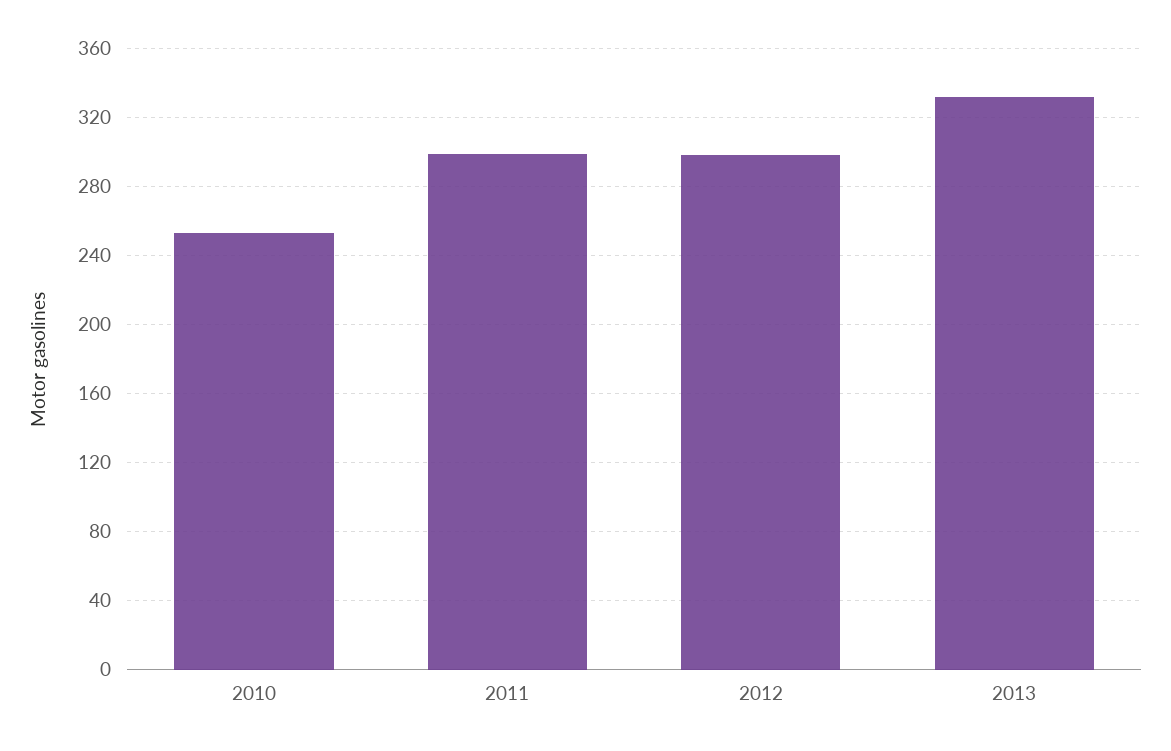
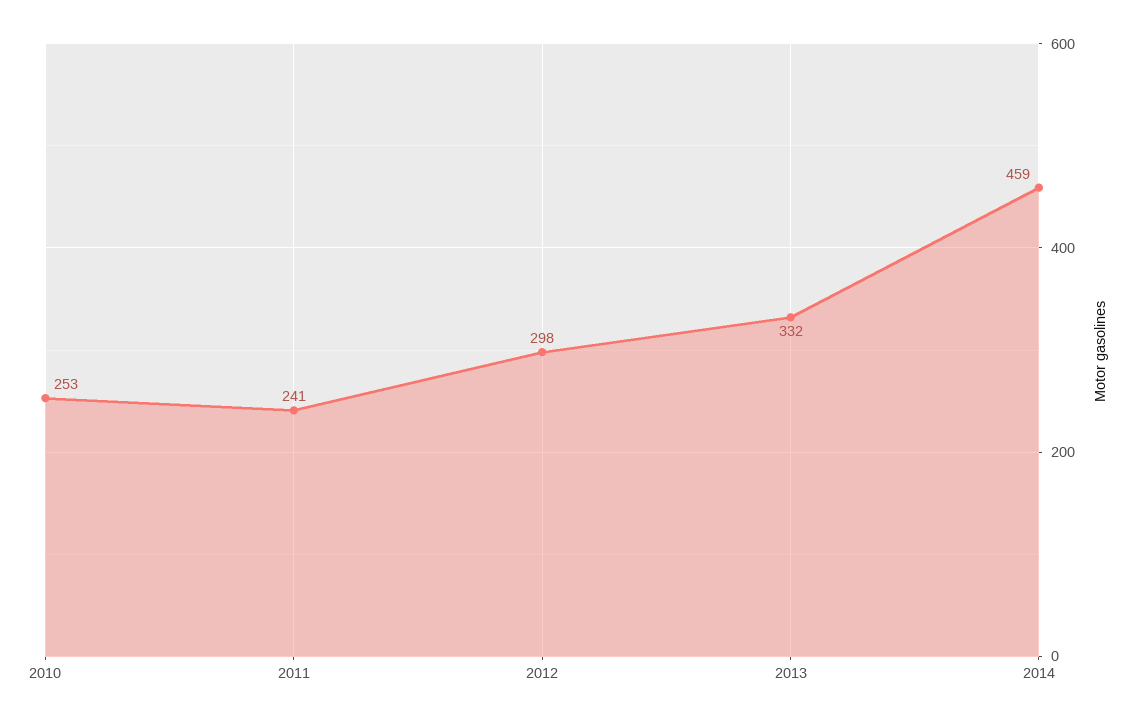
2011: 300 -> 241
2014: none -> 459

